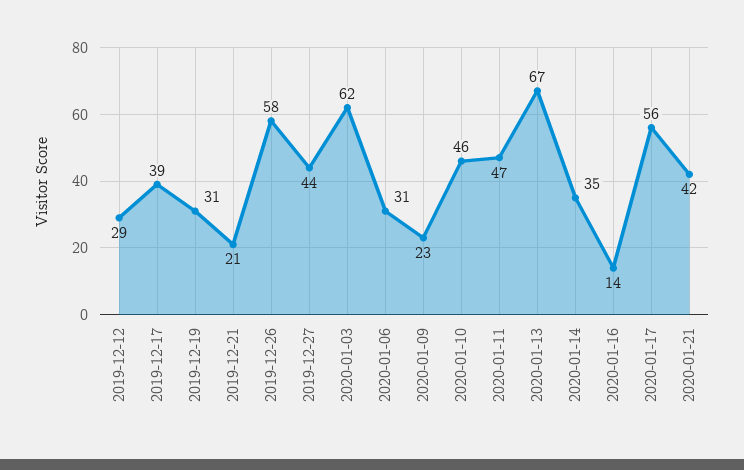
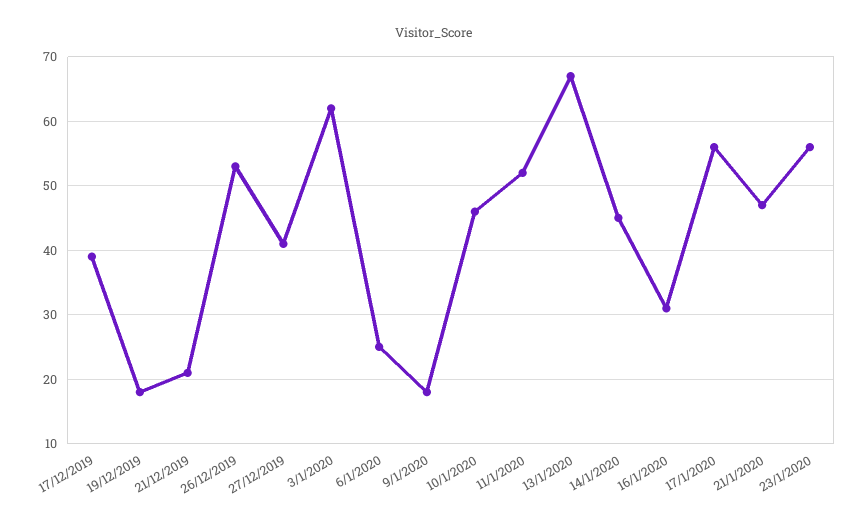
2019-12-12: 29 -> none
2019-12-19: 31 -> 18
2019-12-26: 58 -> 53
2019-12-27: 44 -> 41
2020-01-06: 31 -> 25
2020-01-09: 23 -> 18
2020-01-11: 47 -> 52
2020-01-14: 35 -> 45
2020-01-16: 14 -> 31
2020-01-21: 42 -> 47
23/1/2020: none -> 56

